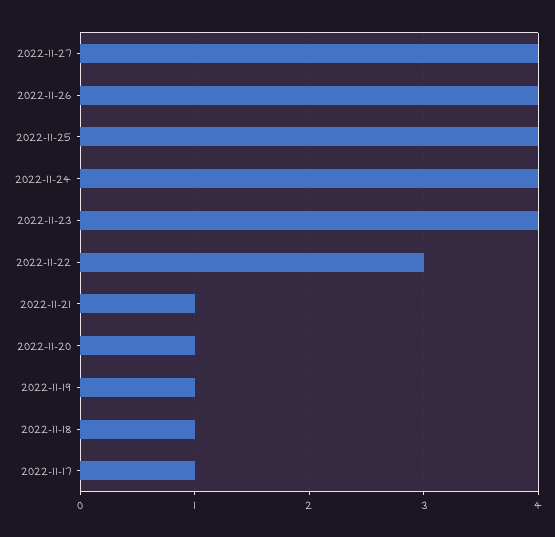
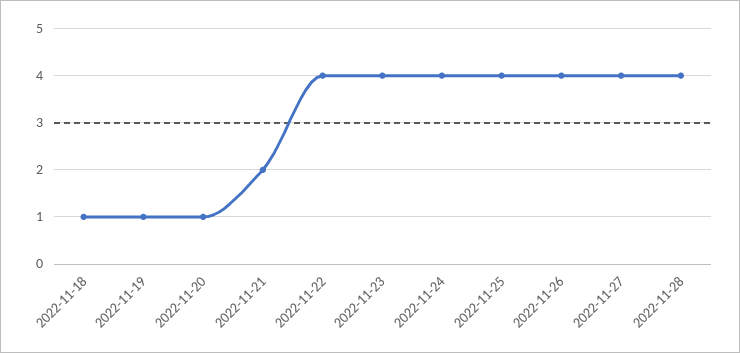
2022-11-22: 3 -> 4
2022-11-21: 1 -> 2
2022-11-17: 1 -> none
2022-11-28: none -> 4

